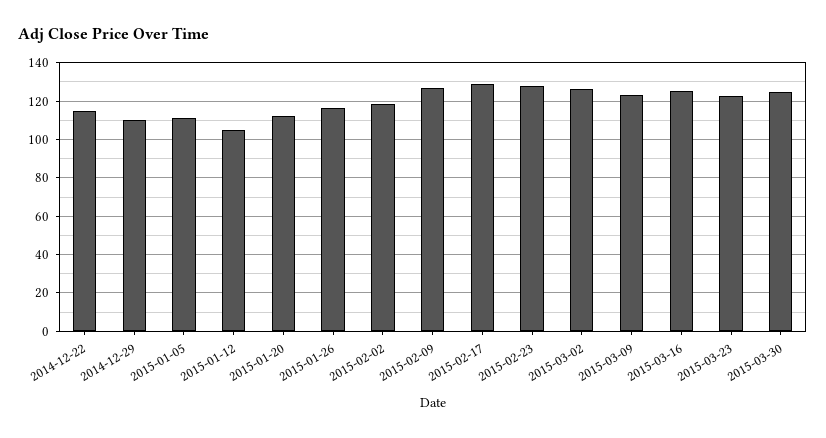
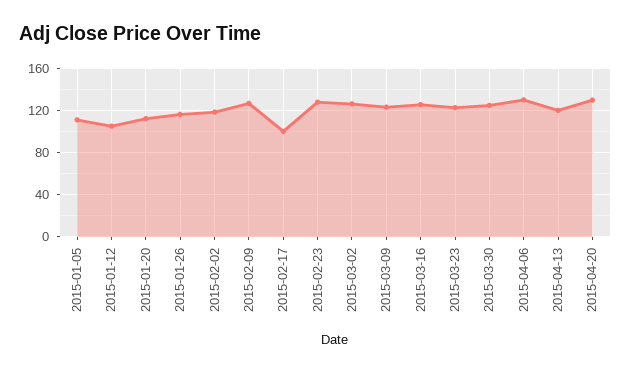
2014-12-22: 115 -> none
2014-12-29: 110 -> none
2015-02-17: 130 -> 100
2015-04-06: none -> 130
2015-04-13: none -> 120
2015-04-20: none -> 130

